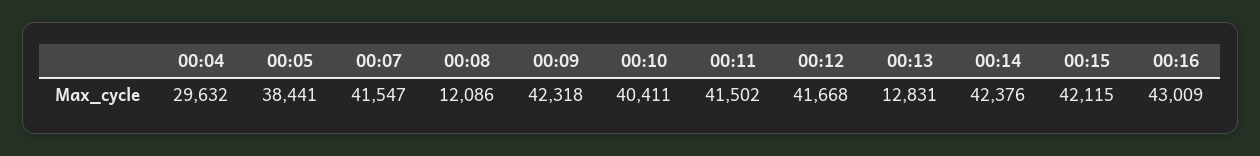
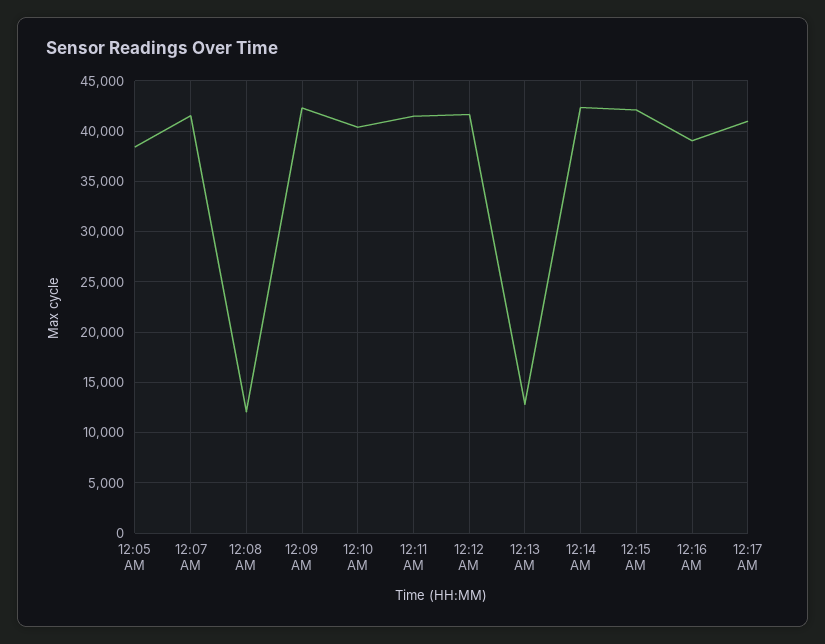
00:04: 29632 -> none
00:16: 43009 -> 39000
12:17 AM: none -> 41000

